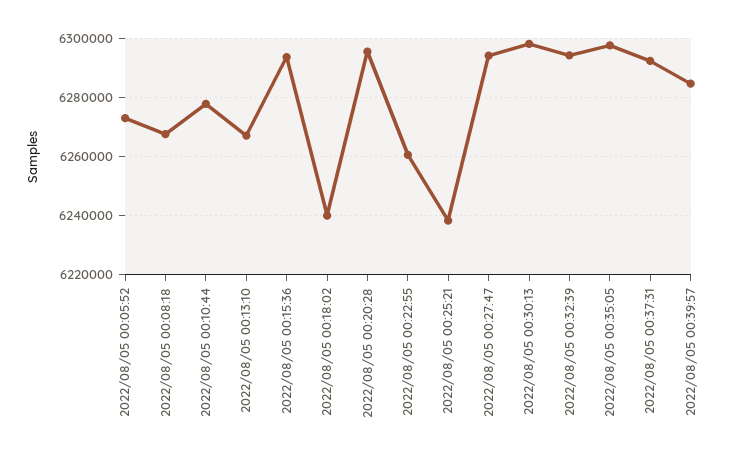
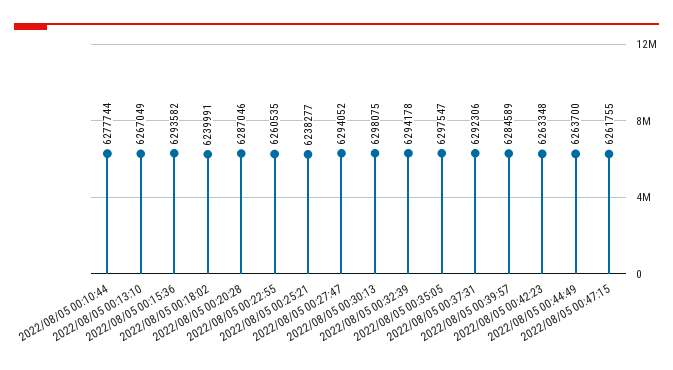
2022/08/05 00:05:52: 6272500 -> none
2022/08/05 00:08:18: 6267500 -> none
2022/08/05 00:20:28: 6295000 -> 6287046
2022/08/05 00:42:23: none -> 6263348
2022/08/05 00:44:49: none -> 6263700
2022/08/05 00:47:15: none -> 6261755

